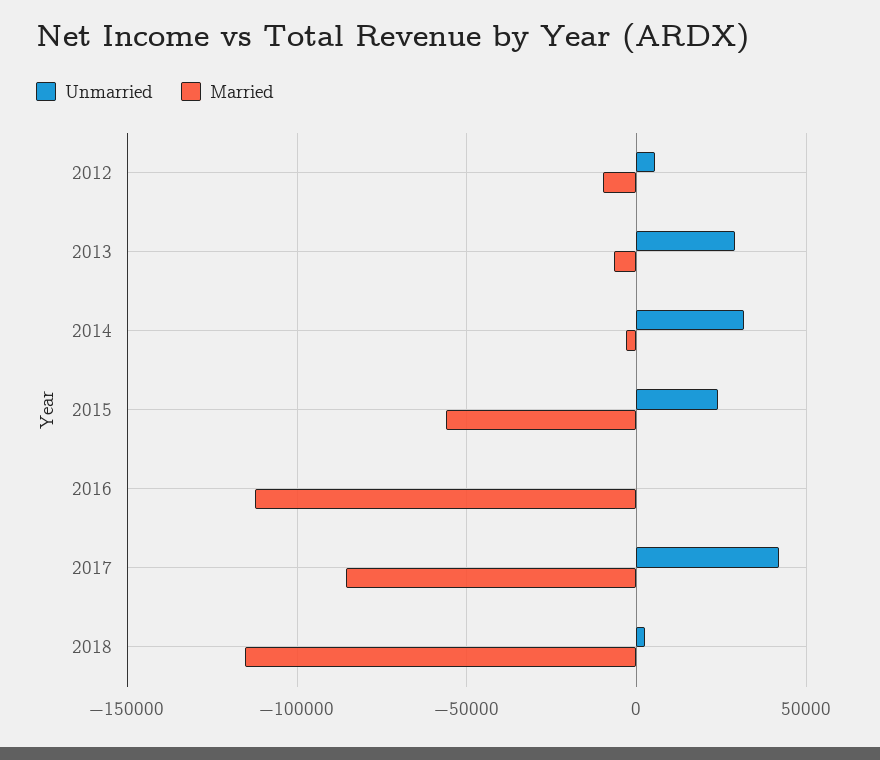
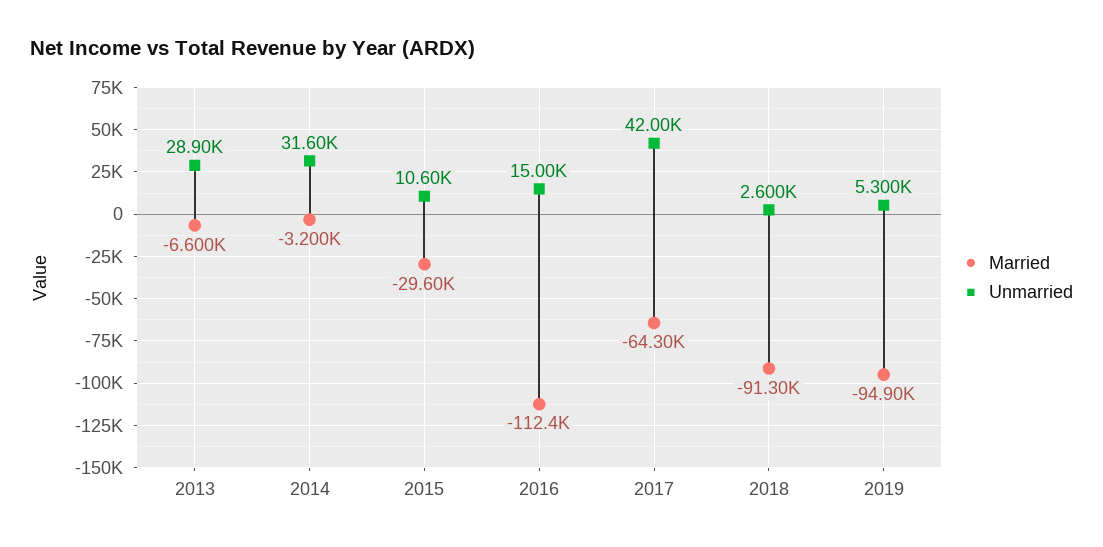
Unmarried, 2012: 5000 -> none
Married, 2012: -10000 -> none
Unmarried, 2015: 25000 -> 10600
Married, 2015: -55000 -> -29600
Unmarried, 2016: 0 -> 15000
Married, 2017: -85000 -> -64300
Married, 2018: -115000 -> -91300
Married, 2019: none -> -94900
Unmarried, 2019: none -> 5300

